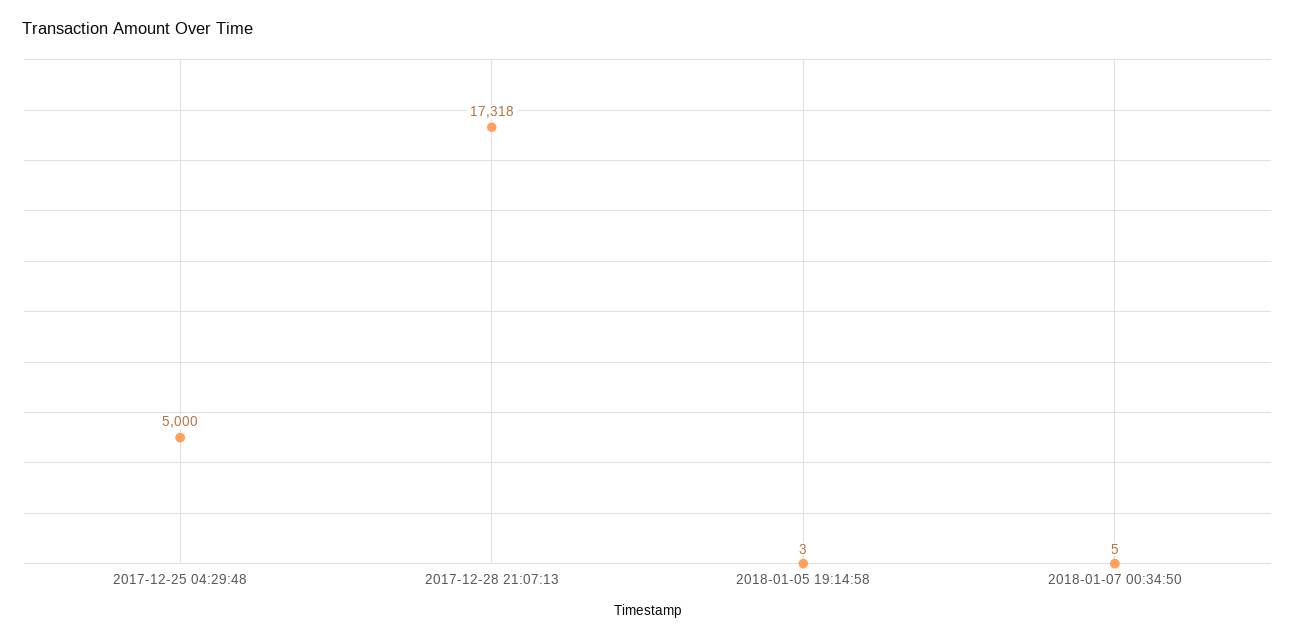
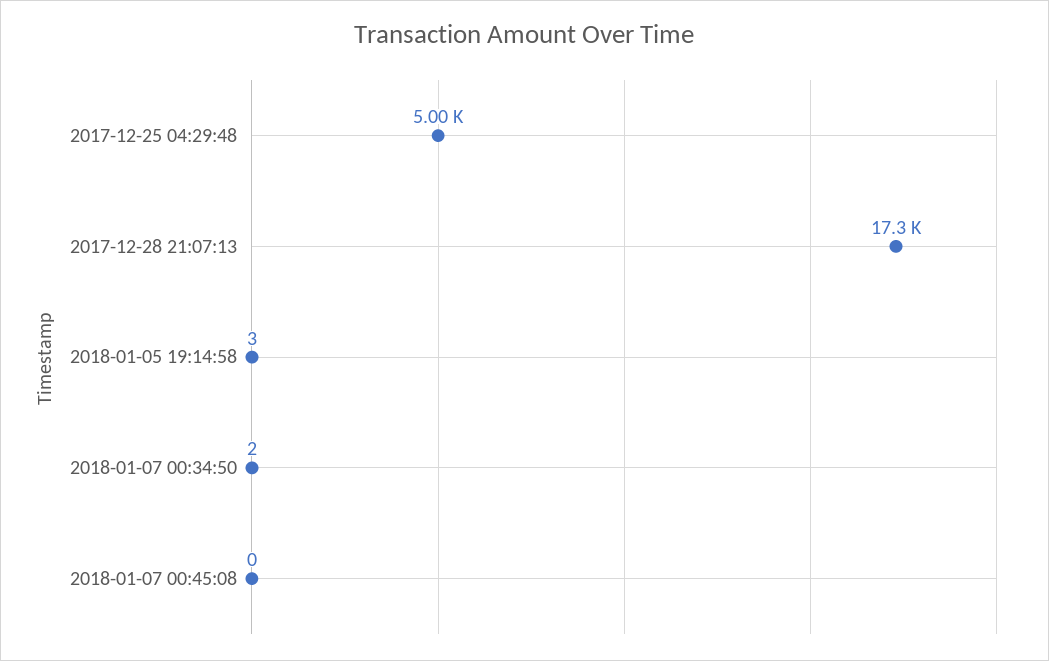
2018-01-07 00:34:50: 5 -> 2
2018-01-07 00:45:08: none -> 0

